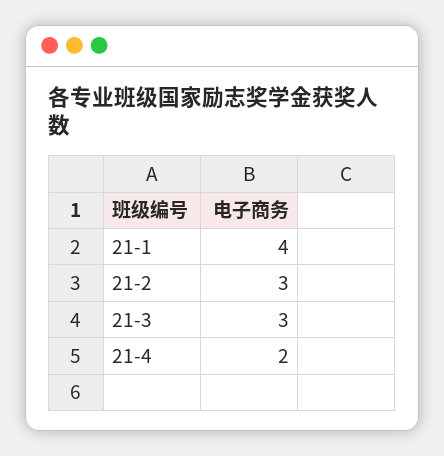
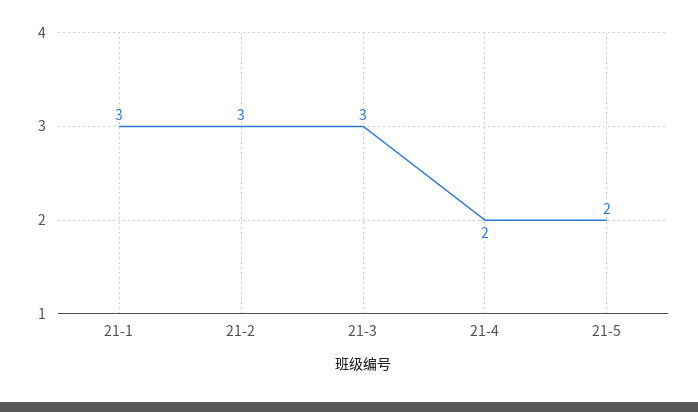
21-1: 4 -> 3
21-5: none -> 2

